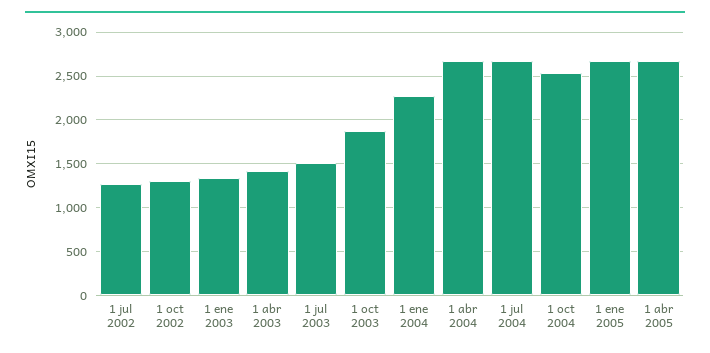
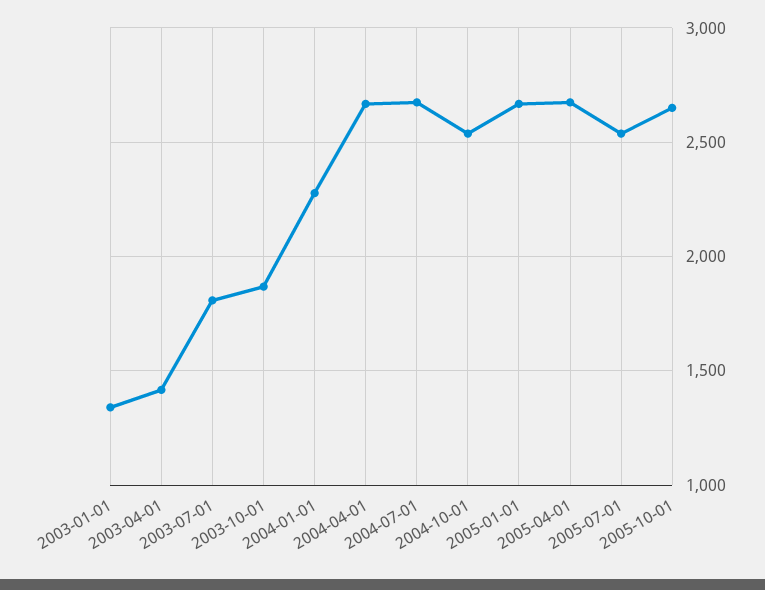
1 jul 2002: 1300 -> none
1 oct 2002: 1300 -> none
1 jul 2003: 1500 -> 1800
2005-07-01: none -> 2550
2005-10-01: none -> 2650

